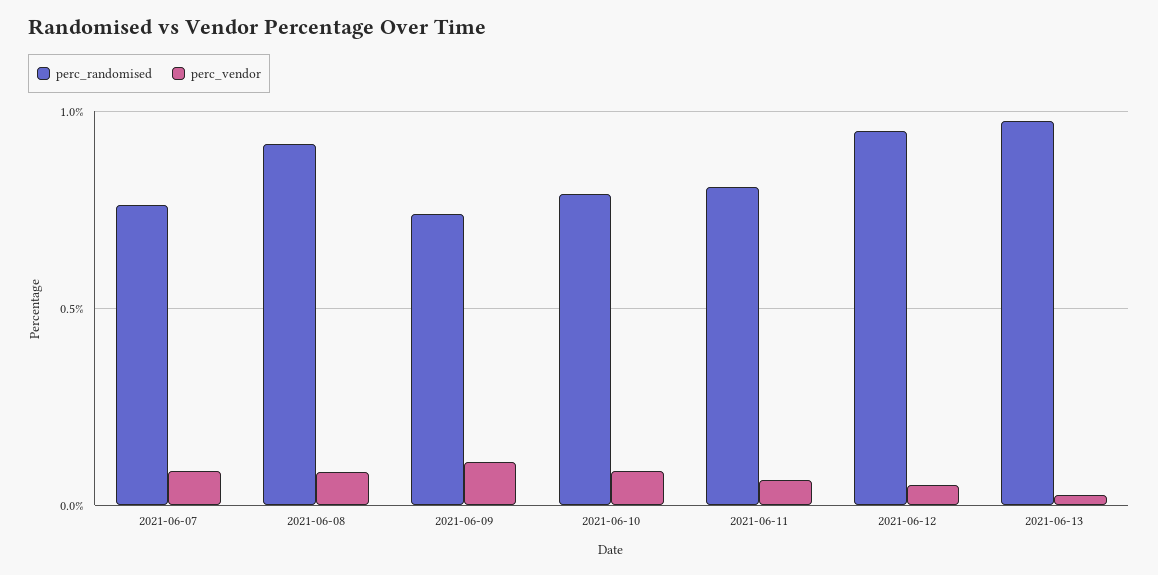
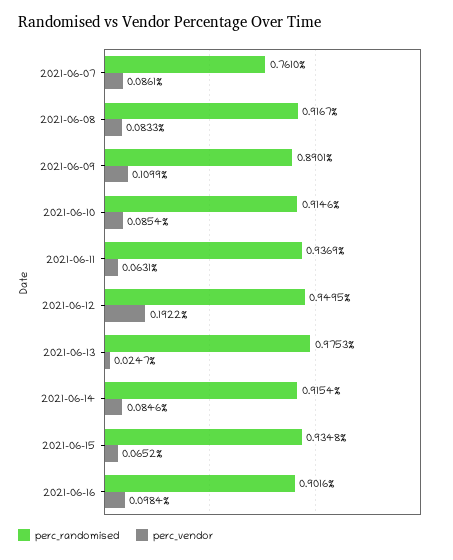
perc_randomised, 2021-06-09: 0.75 -> 0.8901
perc_randomised, 2021-06-10: 0.8 -> 0.9146
perc_randomised, 2021-06-11: 0.8 -> 0.9369
perc_vendor, 2021-06-12: 0.05 -> 0.1922
perc_randomised, 2021-06-14: none -> 0.9154
perc_vendor, 2021-06-14: none -> 0.0846
perc_randomised, 2021-06-15: none -> 0.9348
perc_vendor, 2021-06-15: none -> 0.0652
perc_randomised, 2021-06-16: none -> 0.9016
perc_vendor, 2021-06-16: none -> 0.0984

